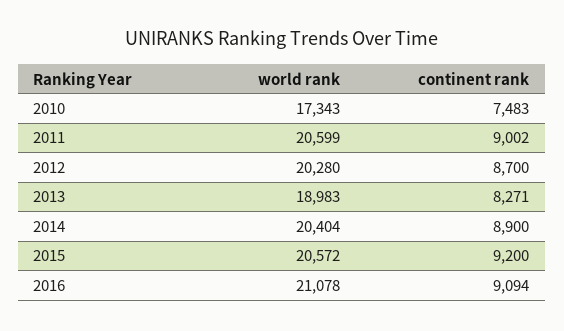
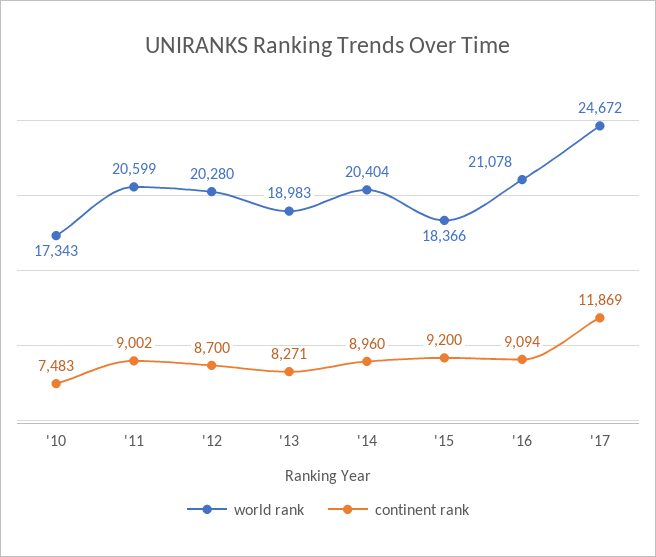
continent rank, 2014: 8900 -> 8960
world rank, 2015: 20572 -> 18366
world rank, '17: none -> 24672
continent rank, '17: none -> 11869

